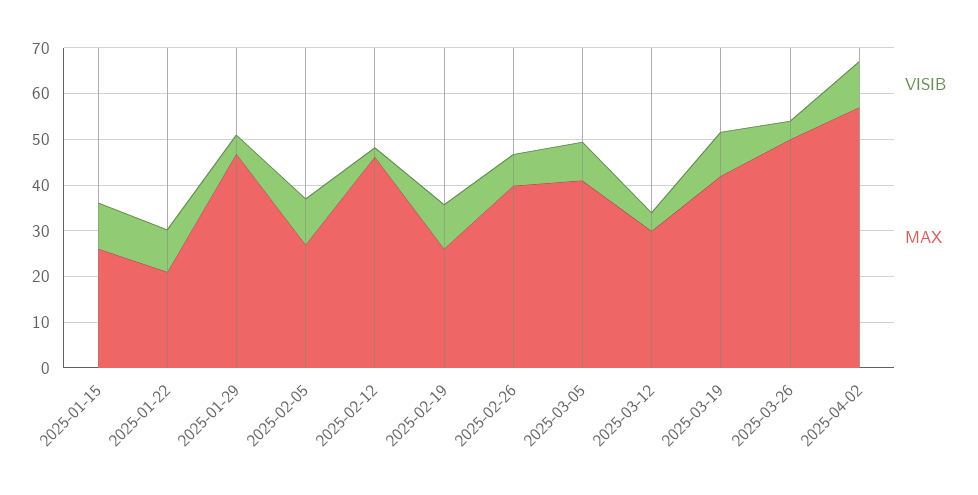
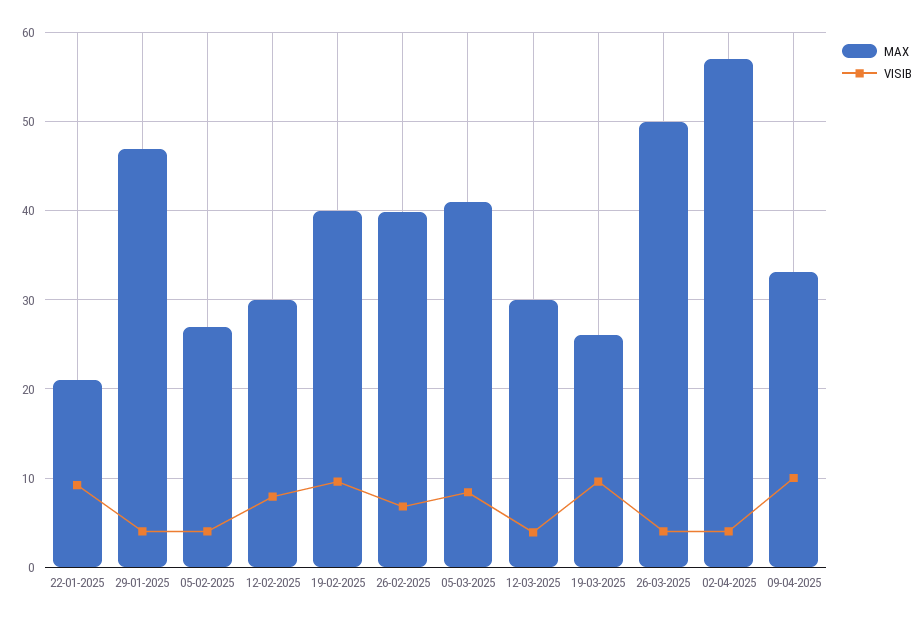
VISIB, 2025-01-15: 10 -> none
MAX, 2025-01-15: 26 -> none
VISIB, 2025-02-05: 10 -> 4
VISIB, 2025-02-12: 2 -> 8
MAX, 2025-02-12: 46 -> 30
MAX, 2025-02-19: 26 -> 40
MAX, 2025-03-19: 42 -> 26
VISIB, 2025-04-02: 10 -> 4
MAX, 09-04-2025: none -> 33
VISIB, 09-04-2025: none -> 10

